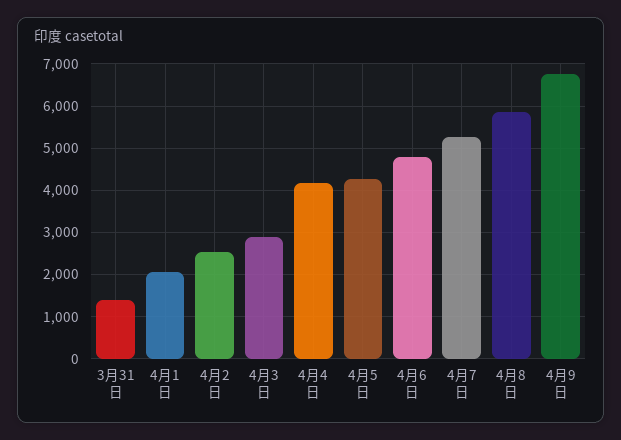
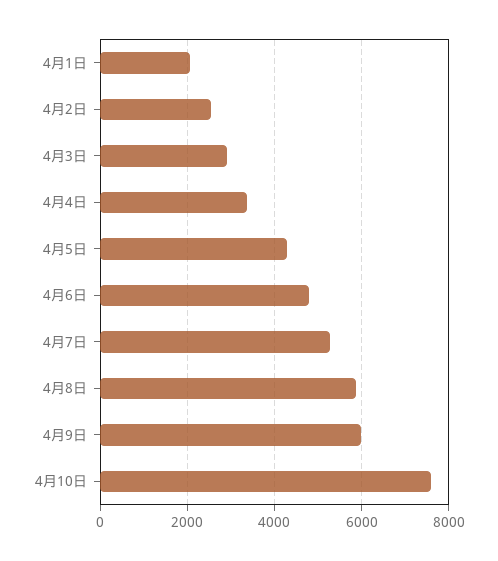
3月31日: 1400 -> none
4月4日: 4200 -> 3400
4月9日: 6800 -> 6000
4月10日: none -> 7600

